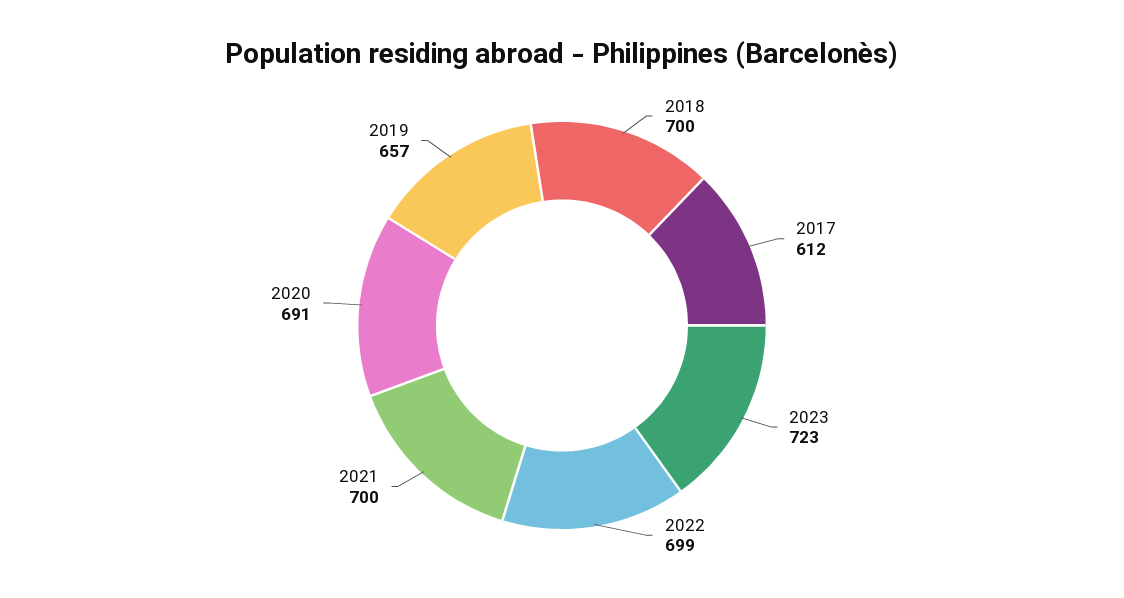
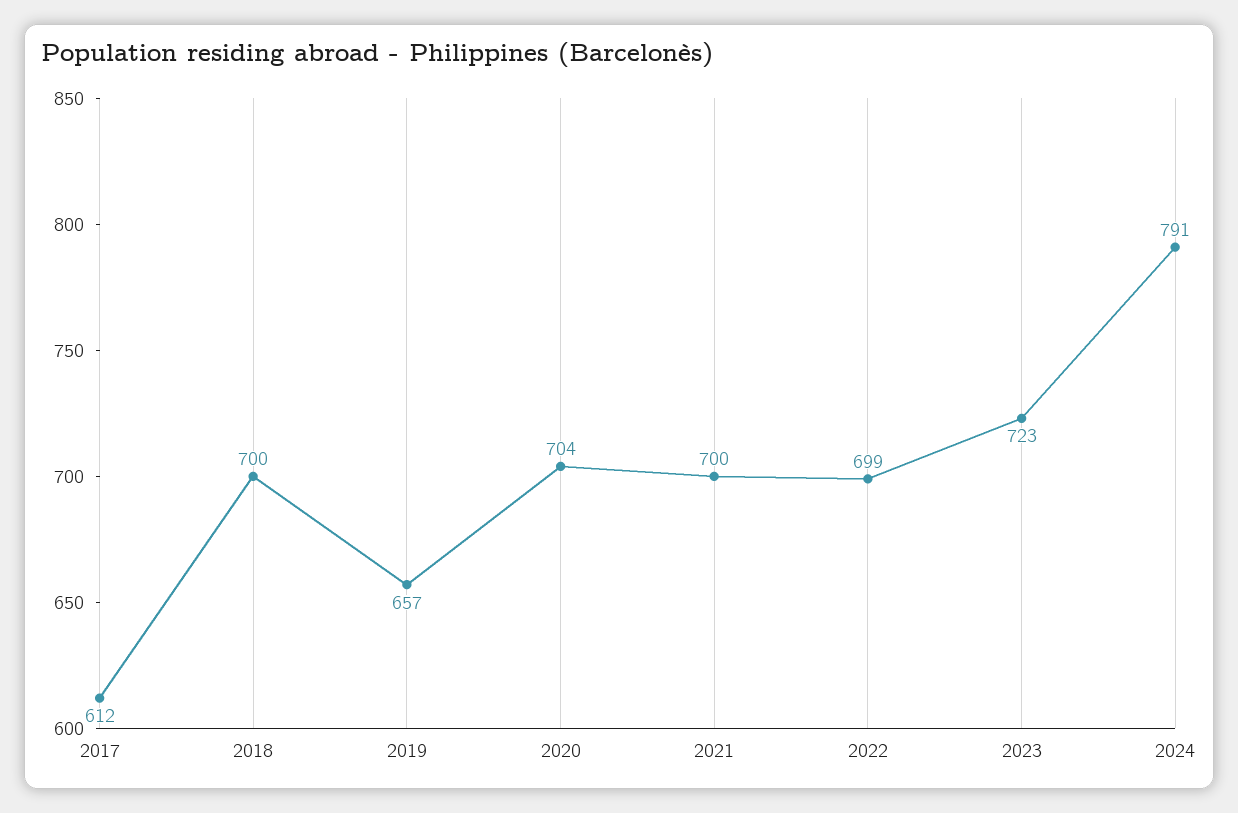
2020: 691 -> 704
2024: none -> 791

